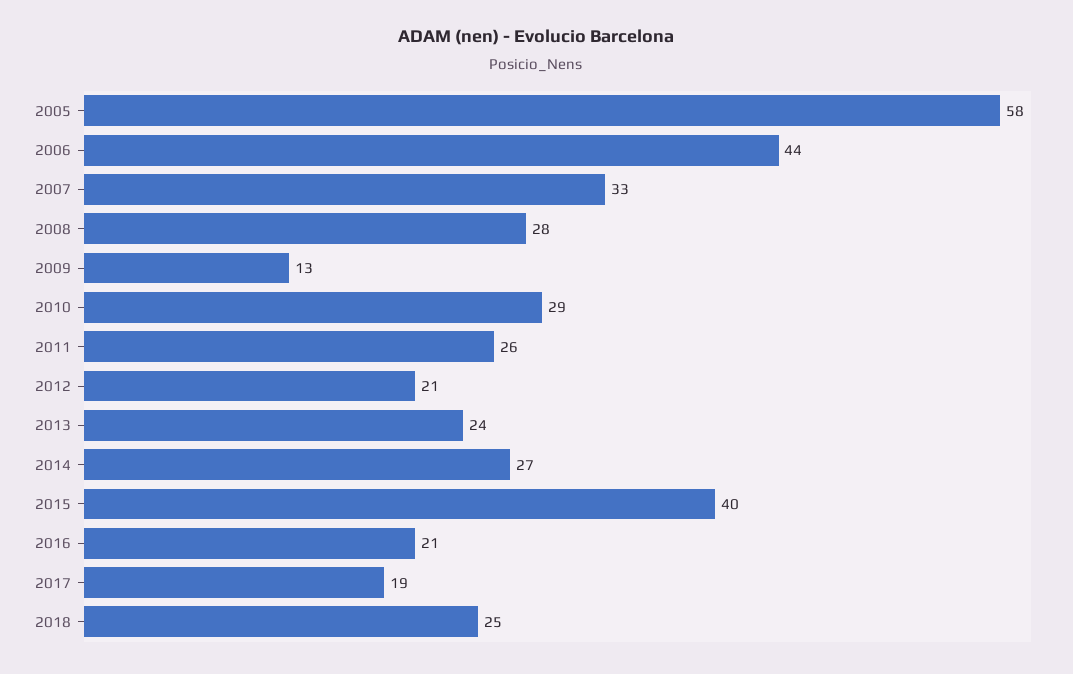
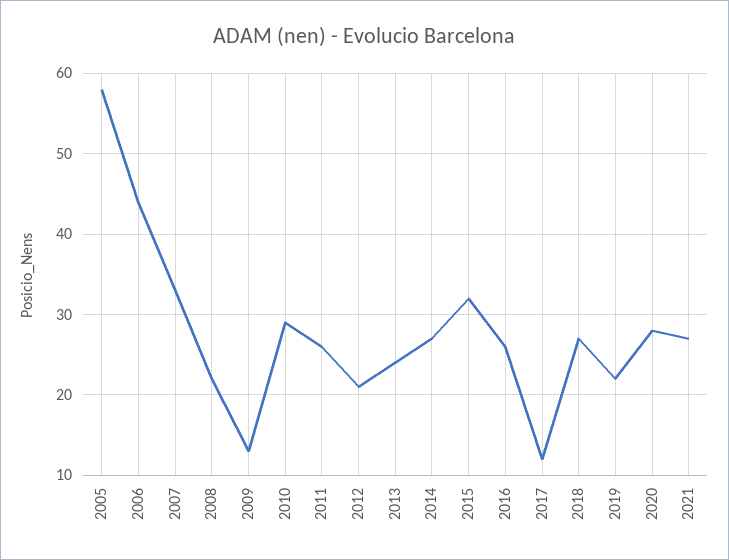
2008: 28 -> 22
2015: 40 -> 32
2016: 21 -> 26
2017: 19 -> 12
2018: 25 -> 27
2019: none -> 22
2020: none -> 28
2021: none -> 27

